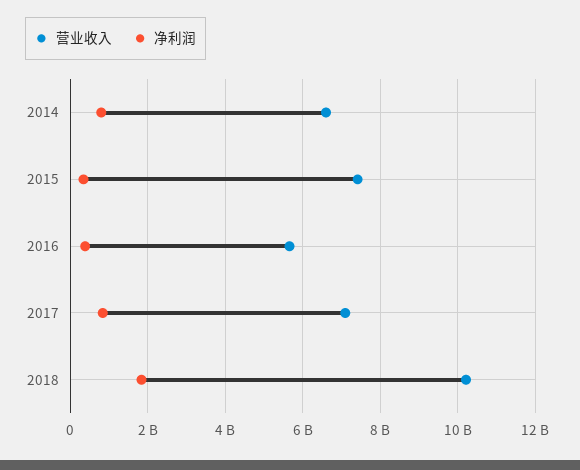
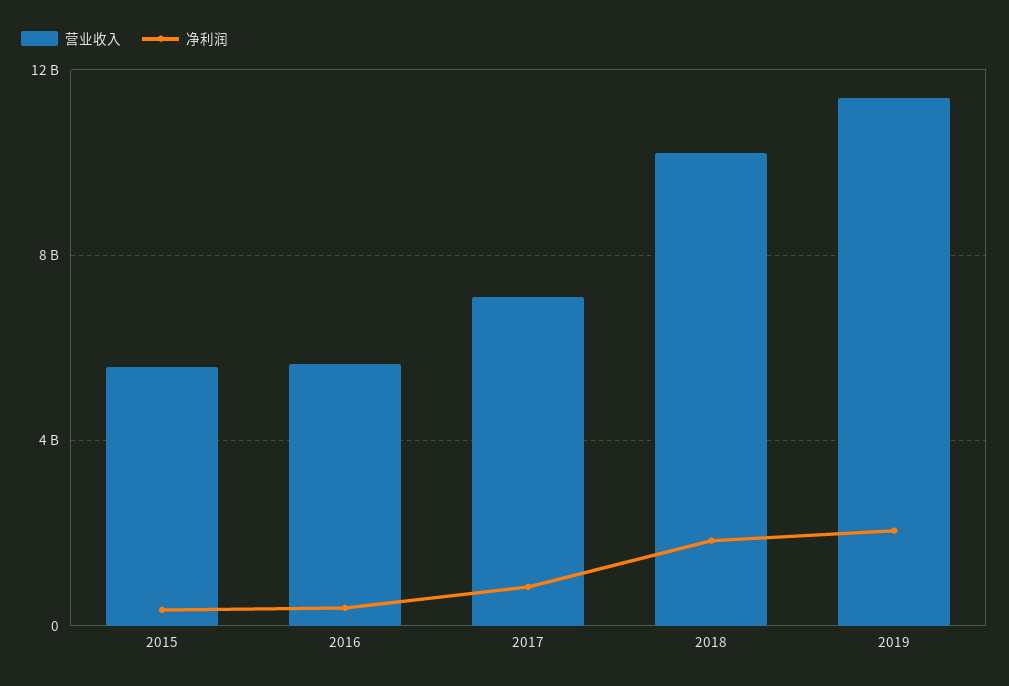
营业收入, 2014: 6600000000 -> none
净利润, 2014: 800000000 -> none
营业收入, 2015: 7400000000 -> 5500000000
营业收入, 2019: none -> 11500000000
净利润, 2019: none -> 2000000000

